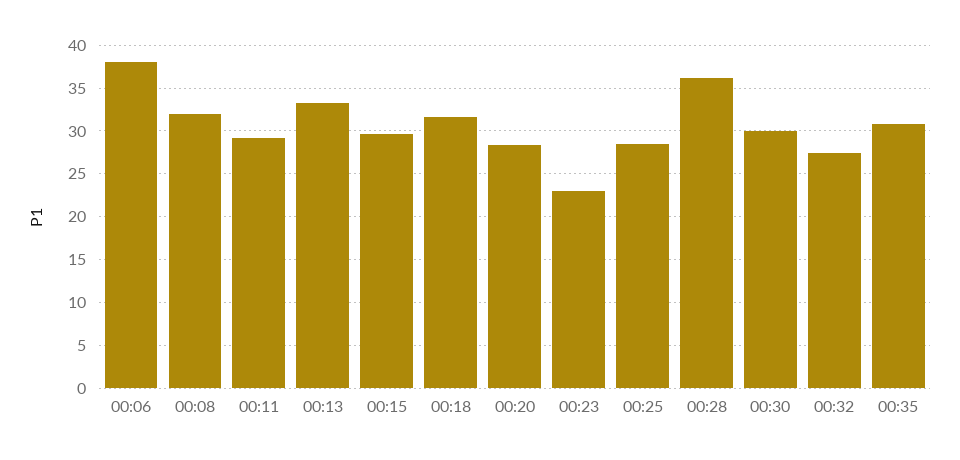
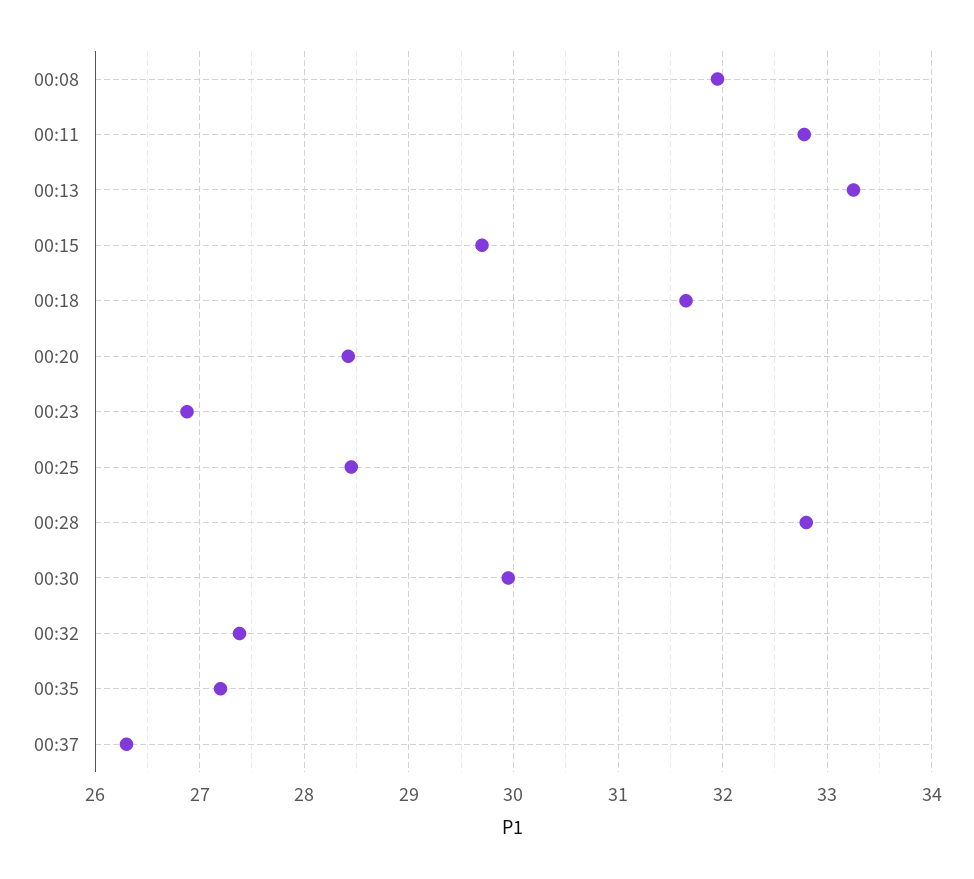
00:06: 38 -> none
00:11: 29 -> 32.8
00:23: 23 -> 26.9
00:28: 36 -> 32.8
00:35: 31 -> 27.2
00:37: none -> 26.3

